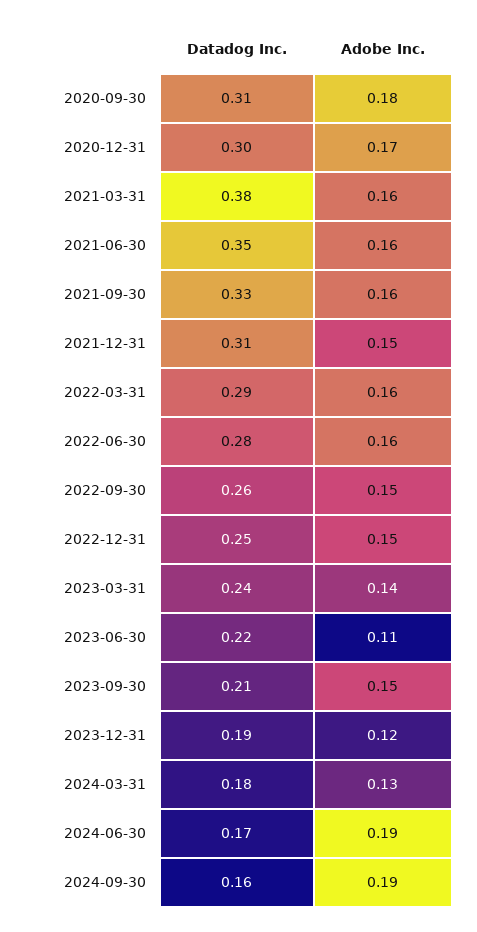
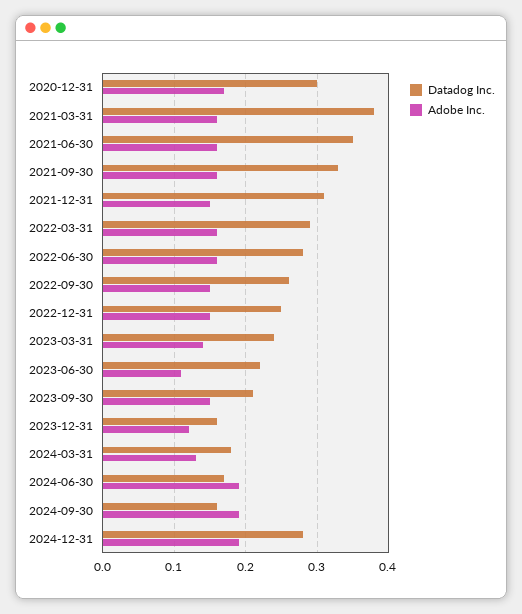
Datadog Inc., 2020-09-30: 0.31 -> none
Adobe Inc., 2020-09-30: 0.18 -> none
Datadog Inc., 2023-12-31: 0.19 -> 0.16
Datadog Inc., 2024-12-31: none -> 0.28
Adobe Inc., 2024-12-31: none -> 0.19

